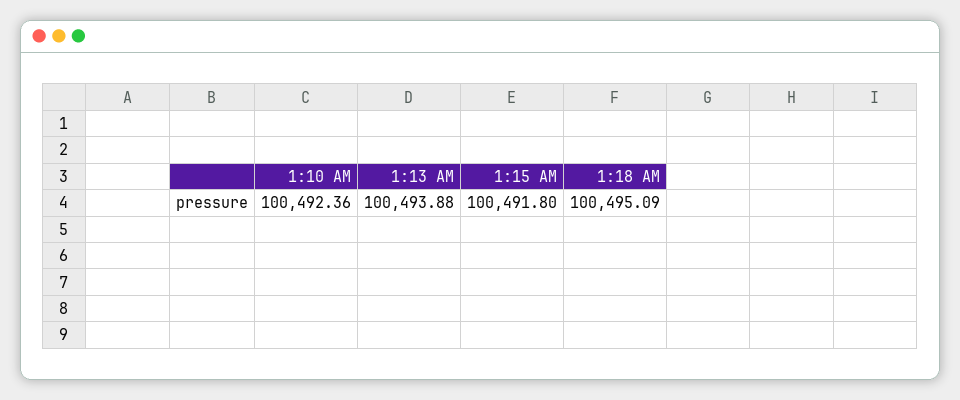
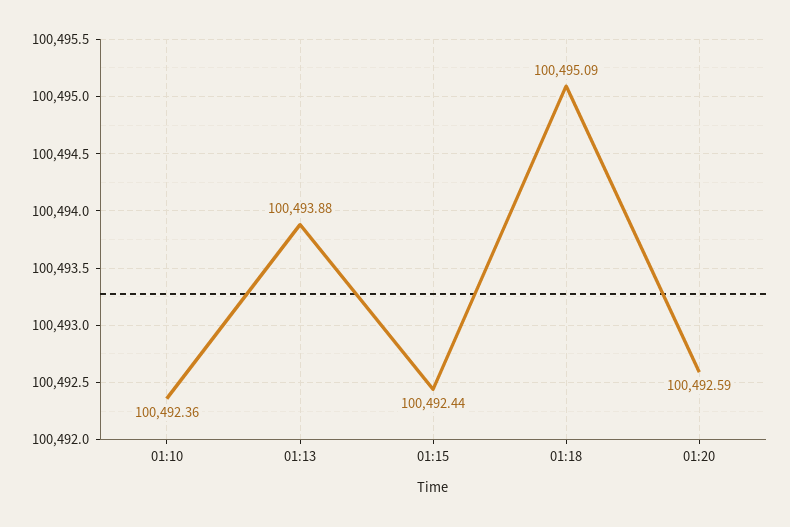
1:15 AM: 100491.8 -> 100492.44
01:20: none -> 100492.59

